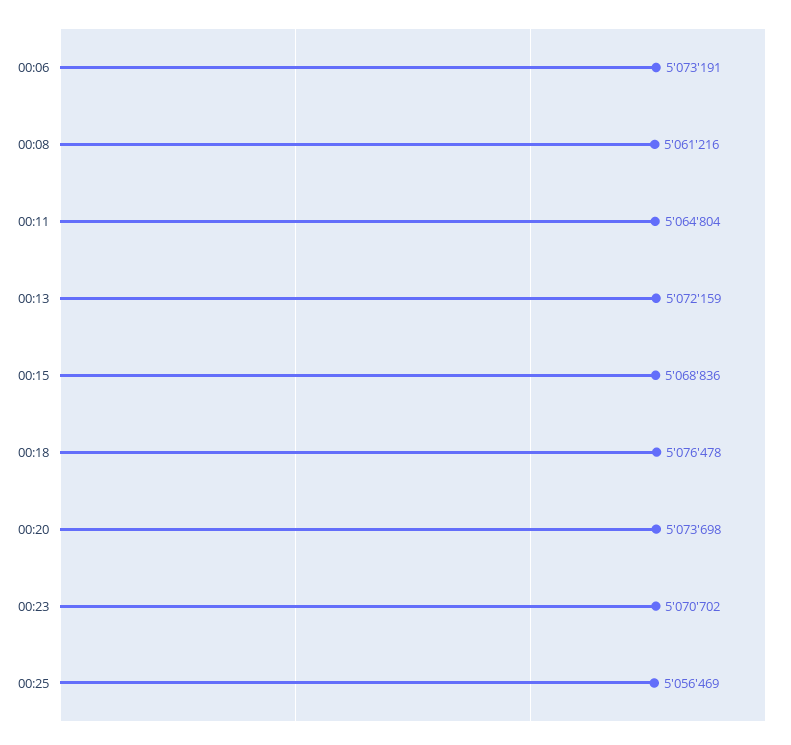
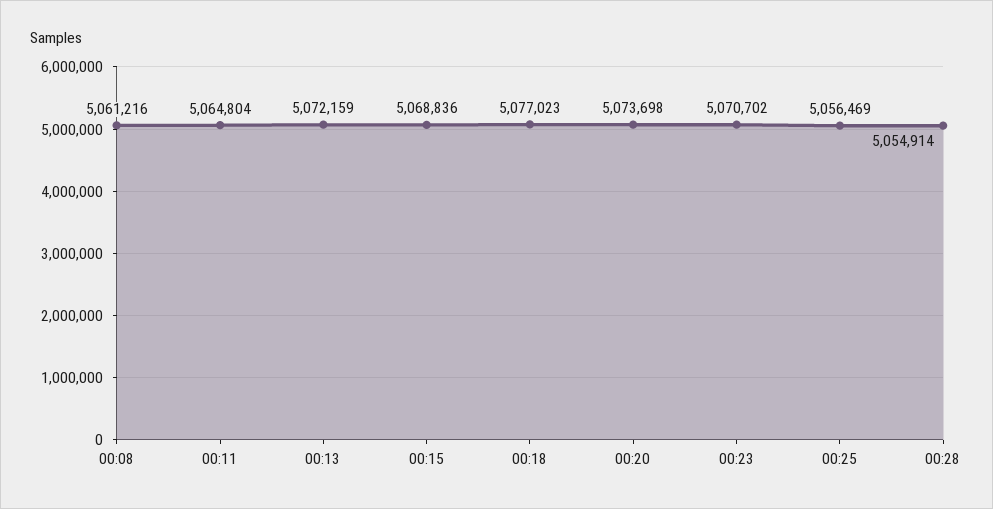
00:06: 5073191 -> none
00:18: 5076478 -> 5077023
00:28: none -> 5054914

